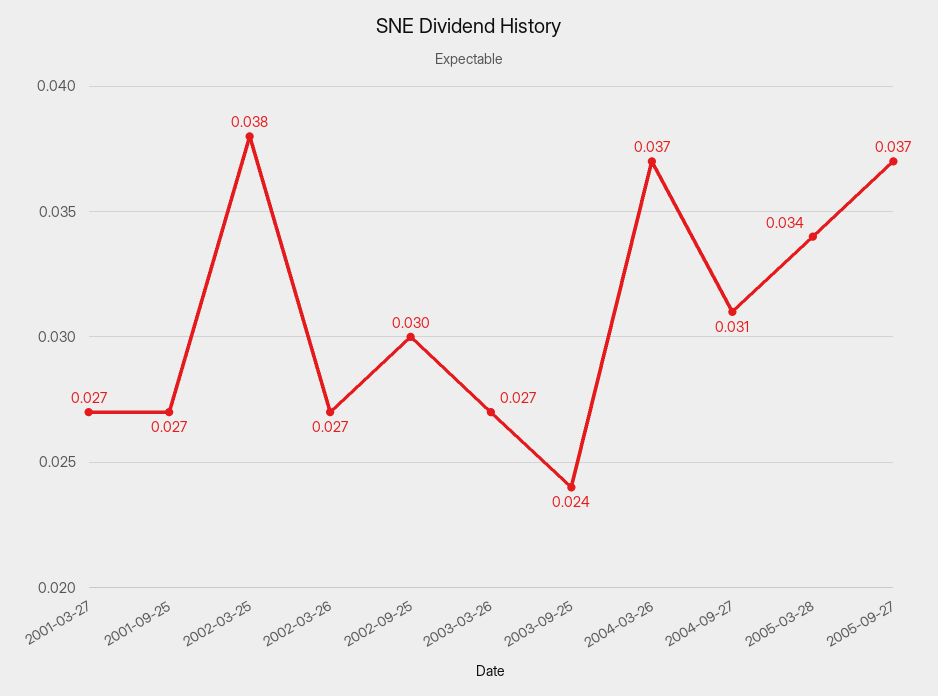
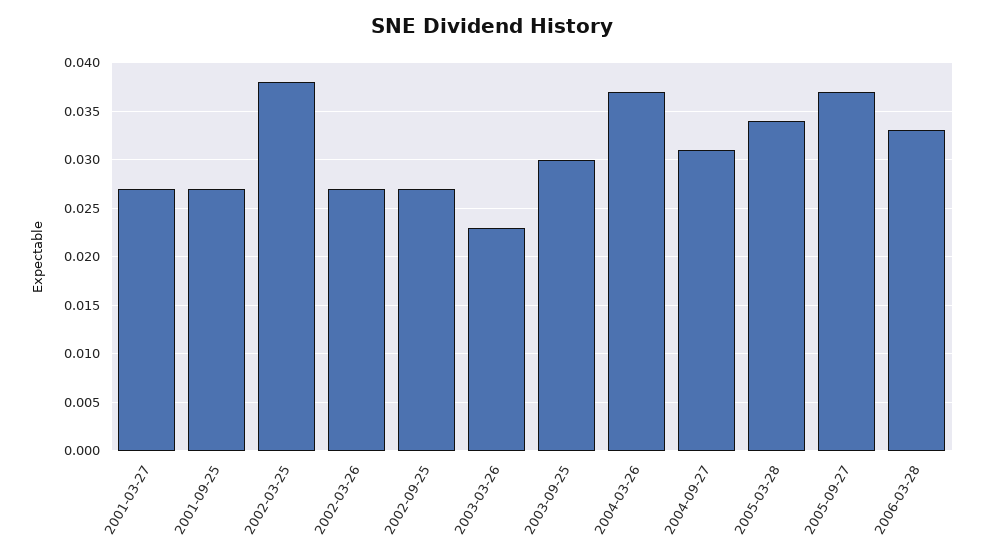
2002-09-25: 0.03 -> 0.027
2003-03-26: 0.027 -> 0.023
2003-09-25: 0.024 -> 0.03
2006-03-28: none -> 0.033

